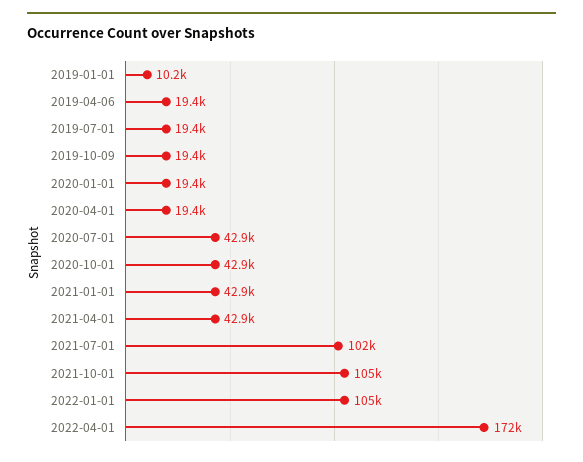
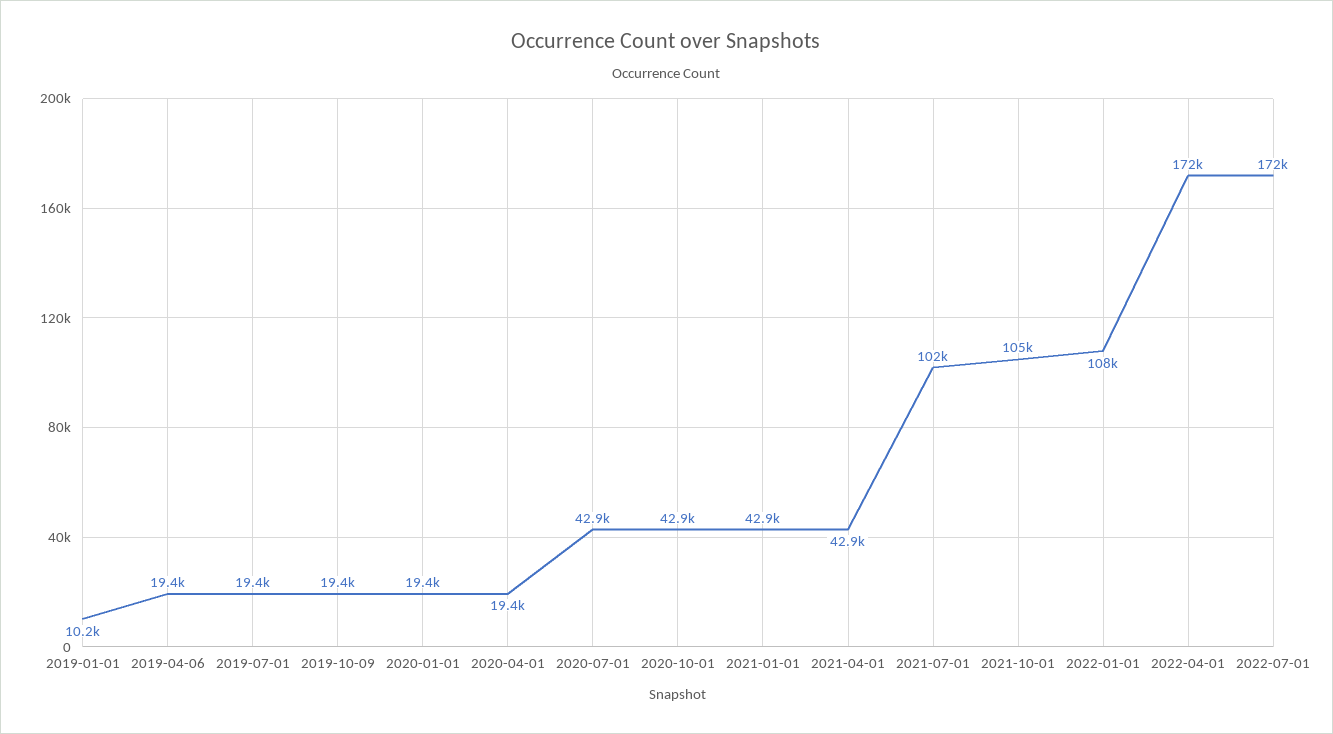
2022-01-01: 105000 -> 108000
2022-07-01: none -> 172000

